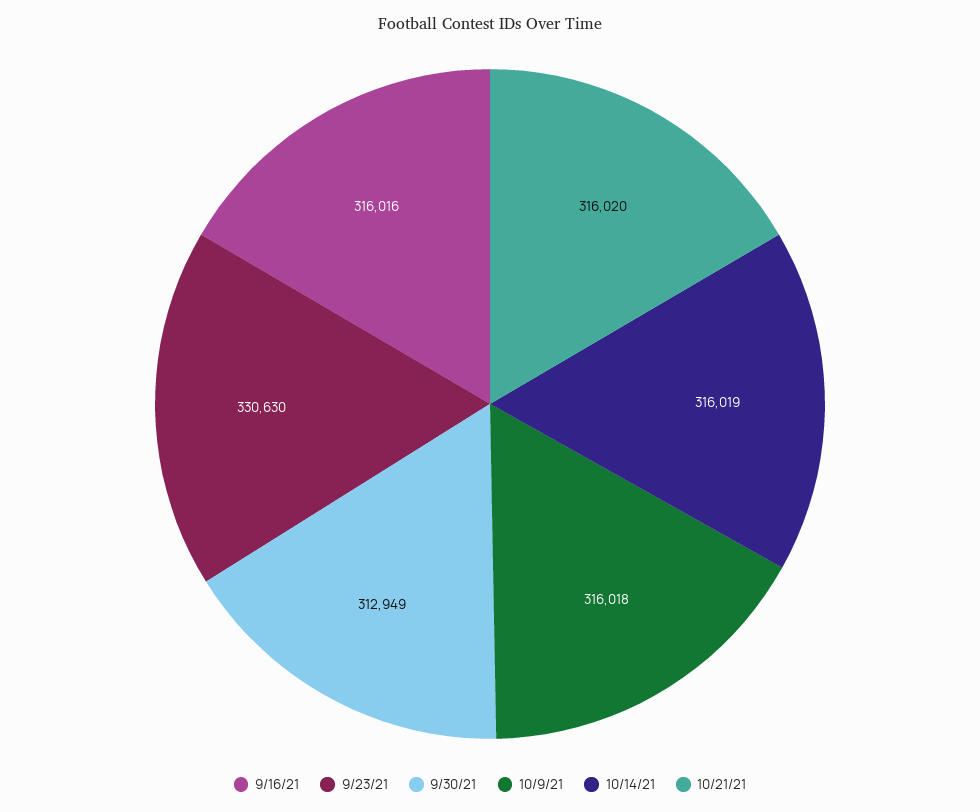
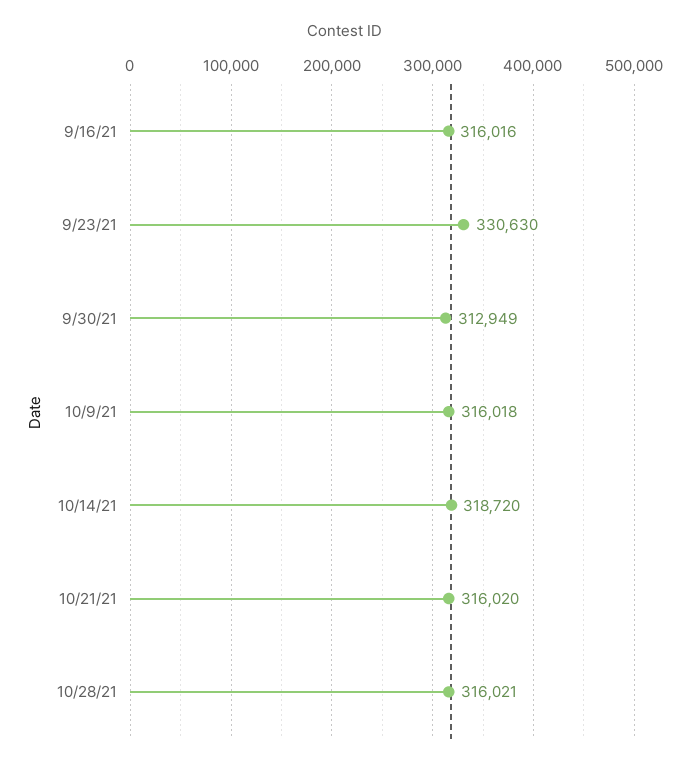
10/14/21: 316019 -> 318720
10/28/21: none -> 316021

